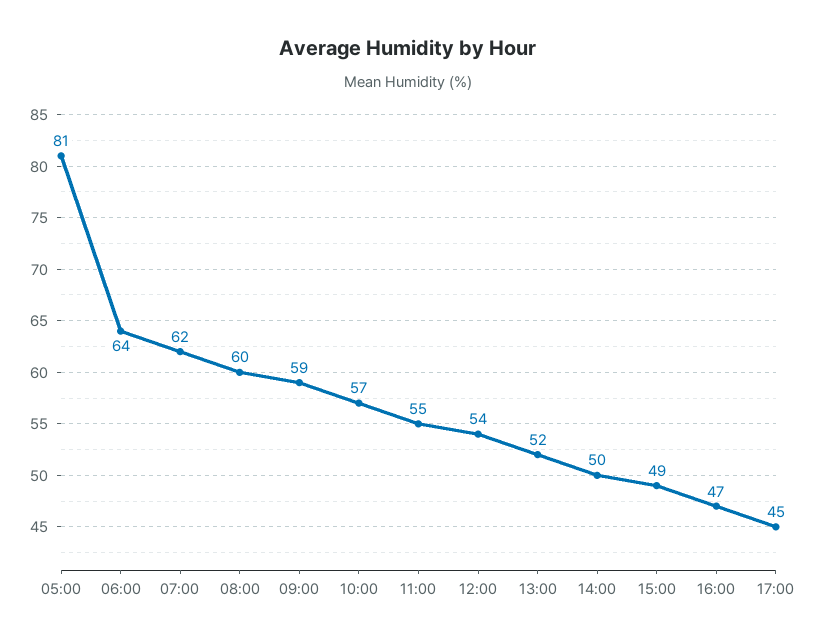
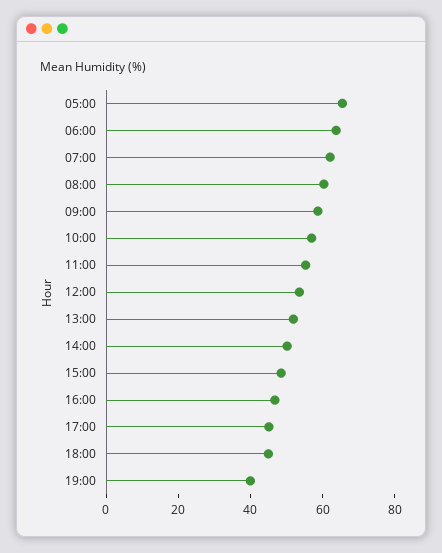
05:00: 81 -> 65
18:00: none -> 45
19:00: none -> 40

